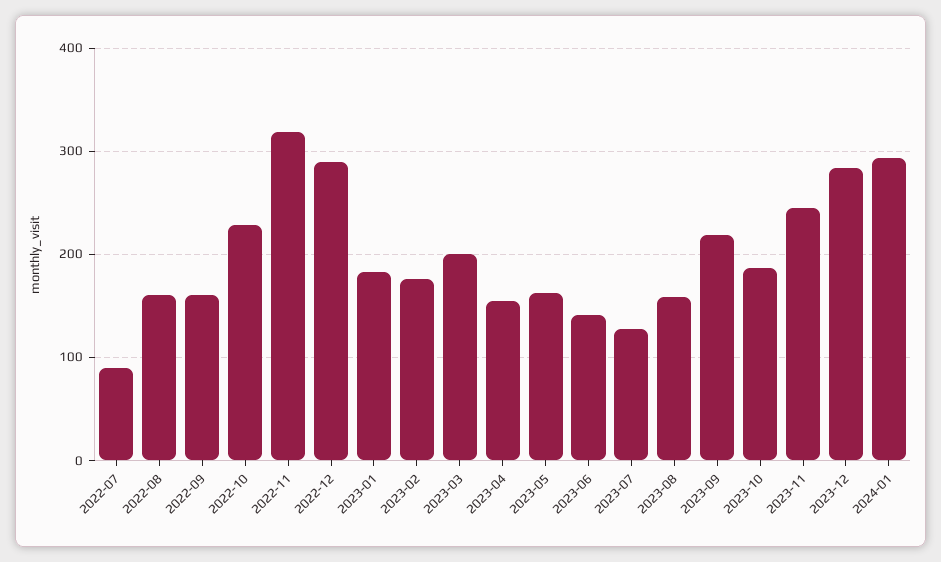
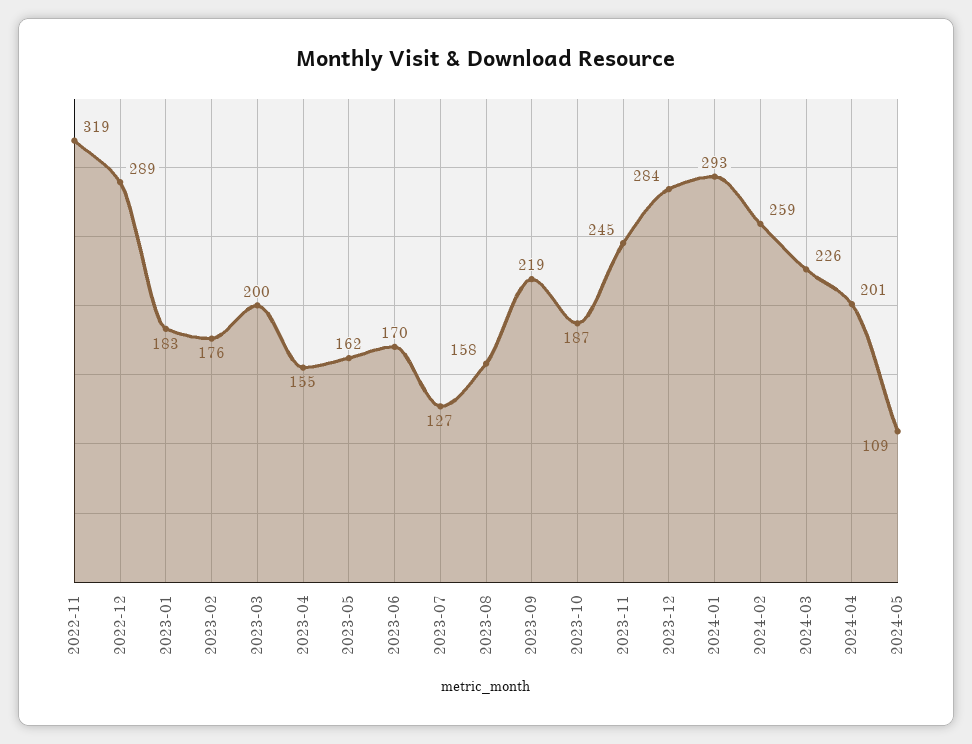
2022-07: 90 -> none
2022-08: 160 -> none
2022-09: 160 -> none
2022-10: 230 -> none
2023-06: 140 -> 170
2024-02: none -> 259
2024-03: none -> 226
2024-04: none -> 201
2024-05: none -> 109

